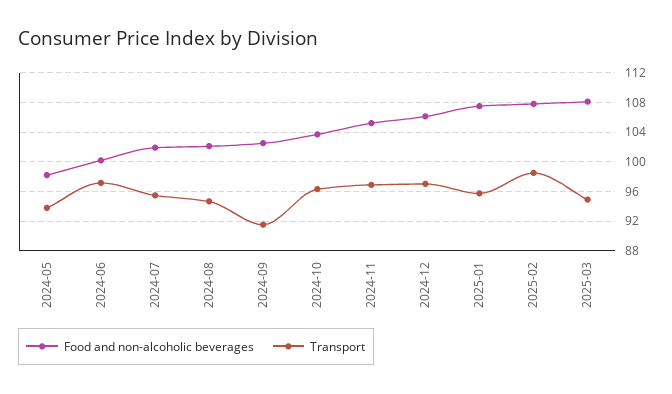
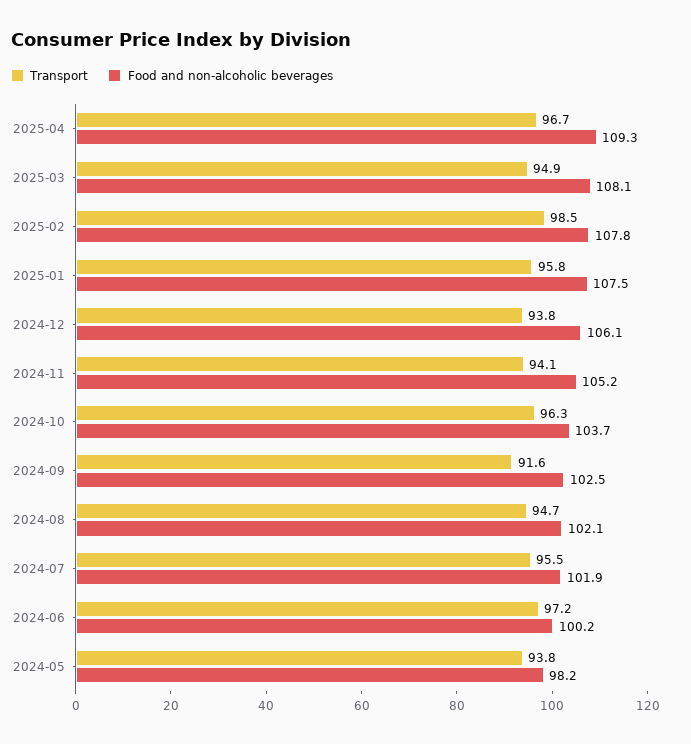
Transport, 2024-11: 97 -> 94.1
Transport, 2024-12: 97 -> 93.8
Transport, 2025-04: none -> 96.7
Food and non-alcoholic beverages, 2025-04: none -> 109.3

